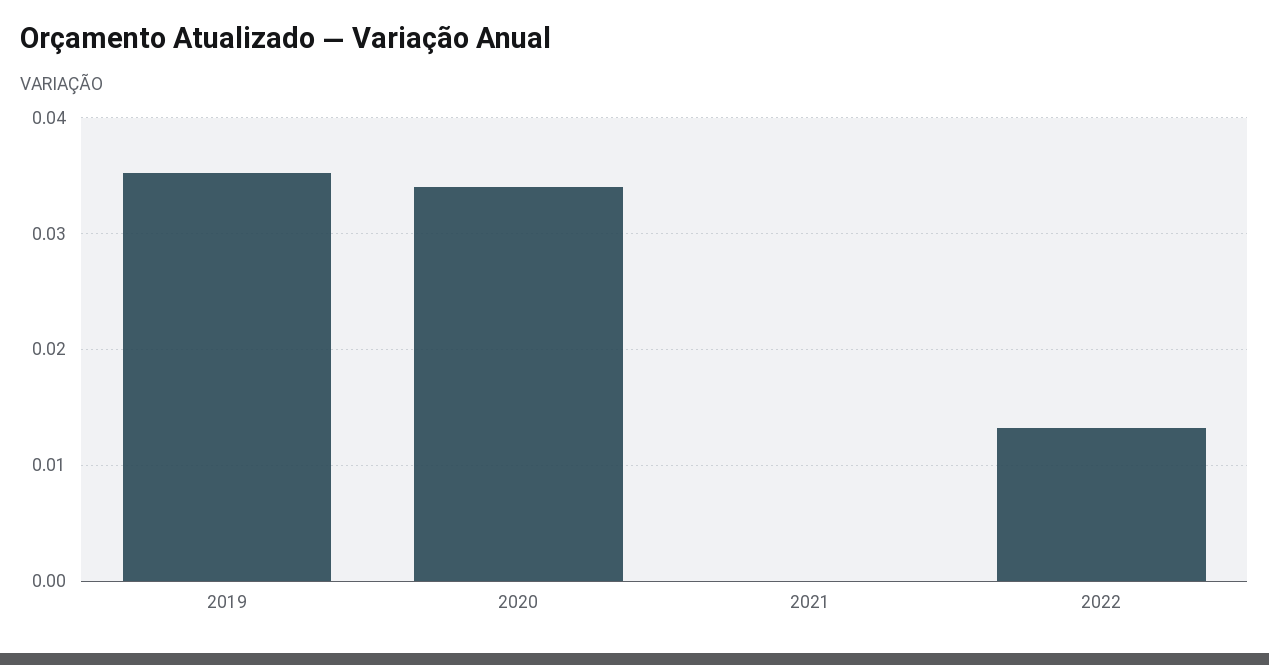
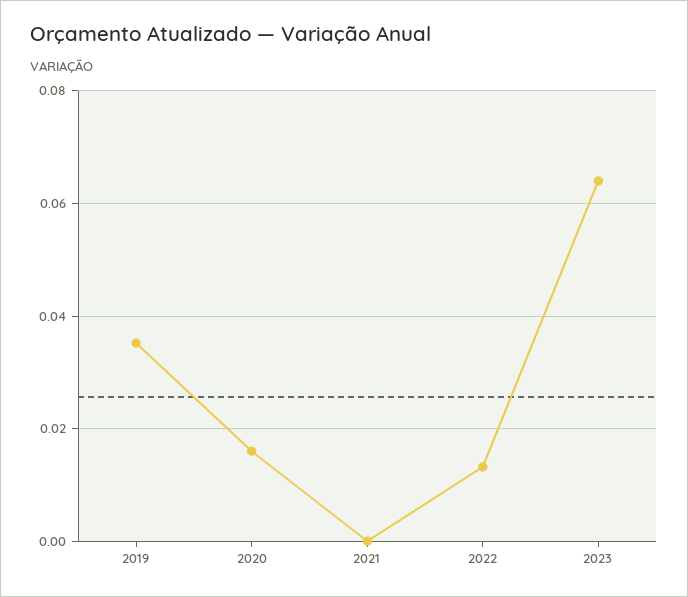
2020: 0.034 -> 0.016
2023: none -> 0.064

